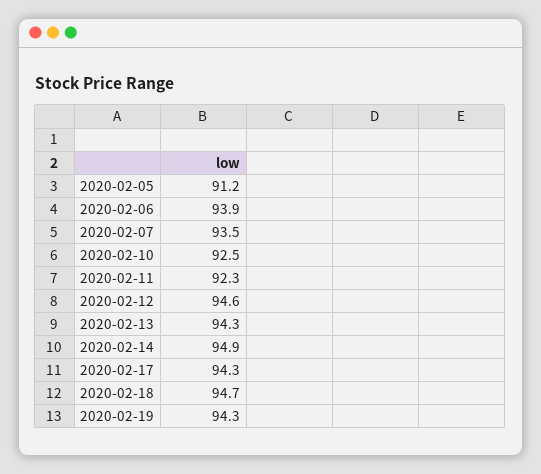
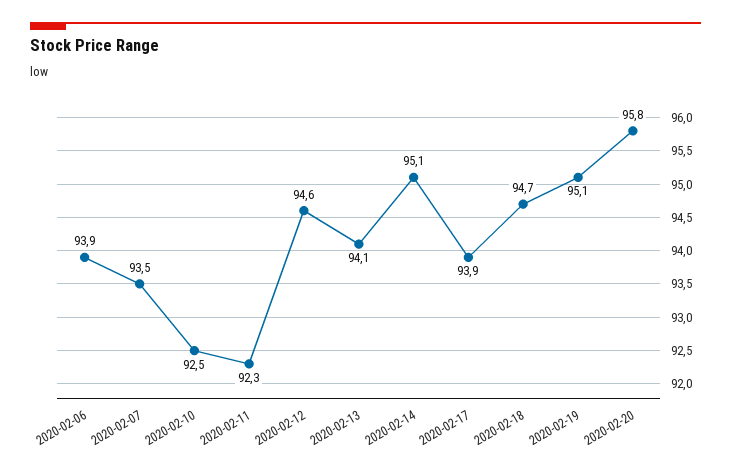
2020-02-05: 91.2 -> none
2020-02-13: 94.3 -> 94.1
2020-02-14: 94.9 -> 95.1
2020-02-17: 94.3 -> 93.9
2020-02-19: 94.3 -> 95.1
2020-02-20: none -> 95.8

